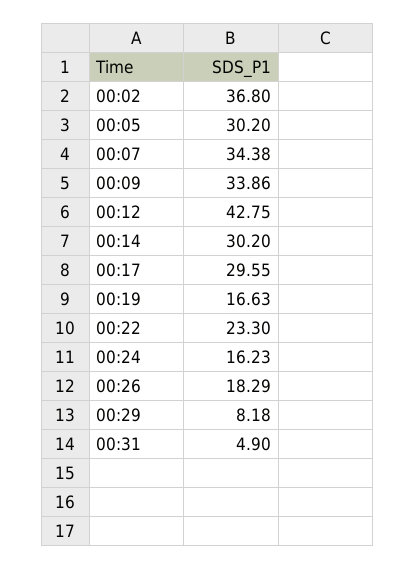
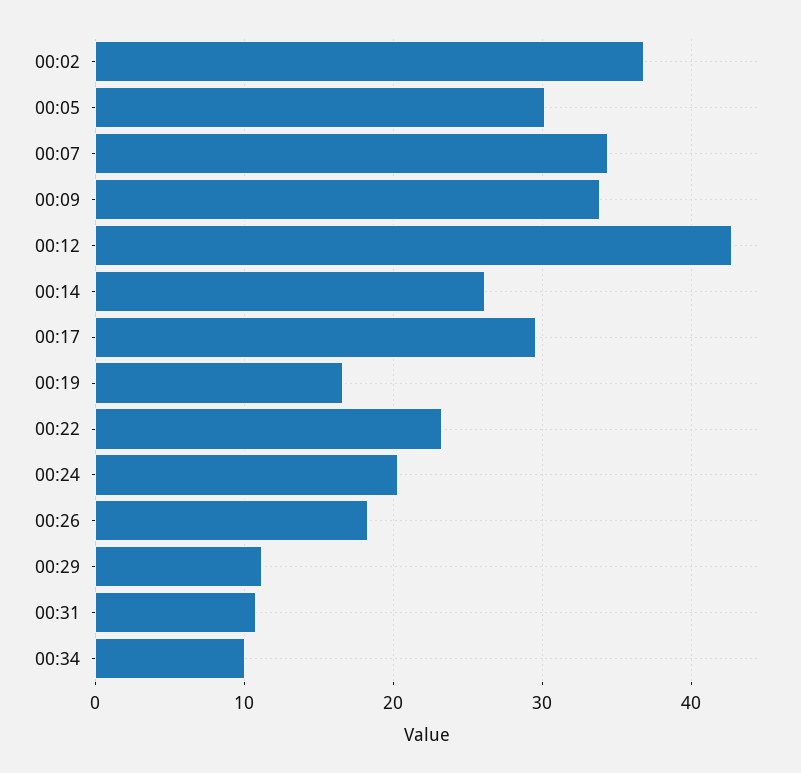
00:14: 30.2 -> 26
00:24: 16.23 -> 20
00:29: 8.18 -> 11
00:31: 4.9 -> 11
00:34: none -> 10

